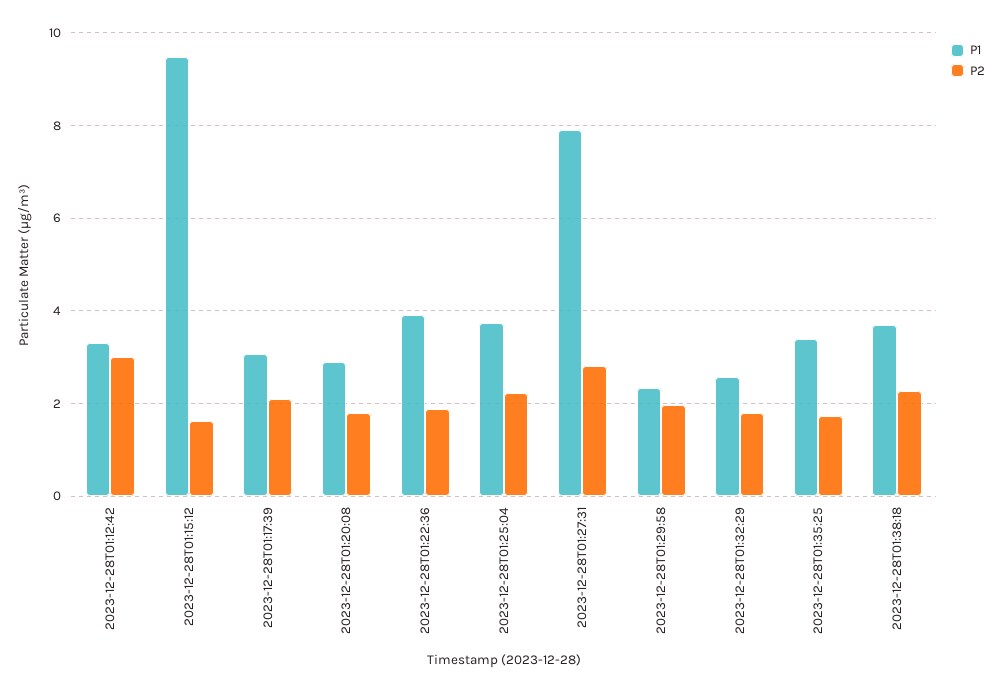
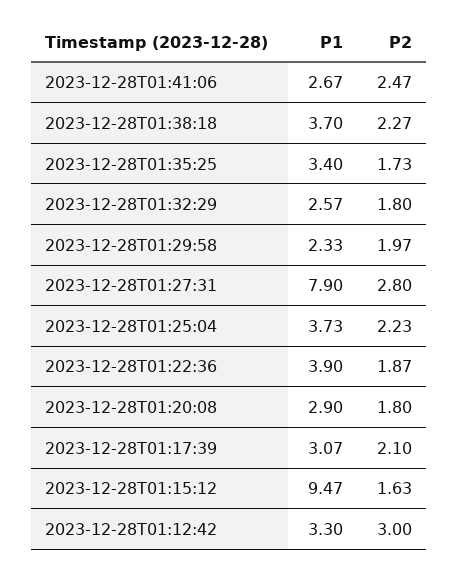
P1, 2023-12-28T01:41:06: none -> 2.67
P2, 2023-12-28T01:41:06: none -> 2.47

